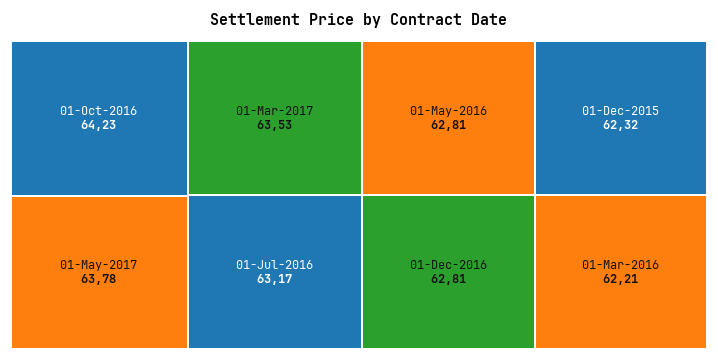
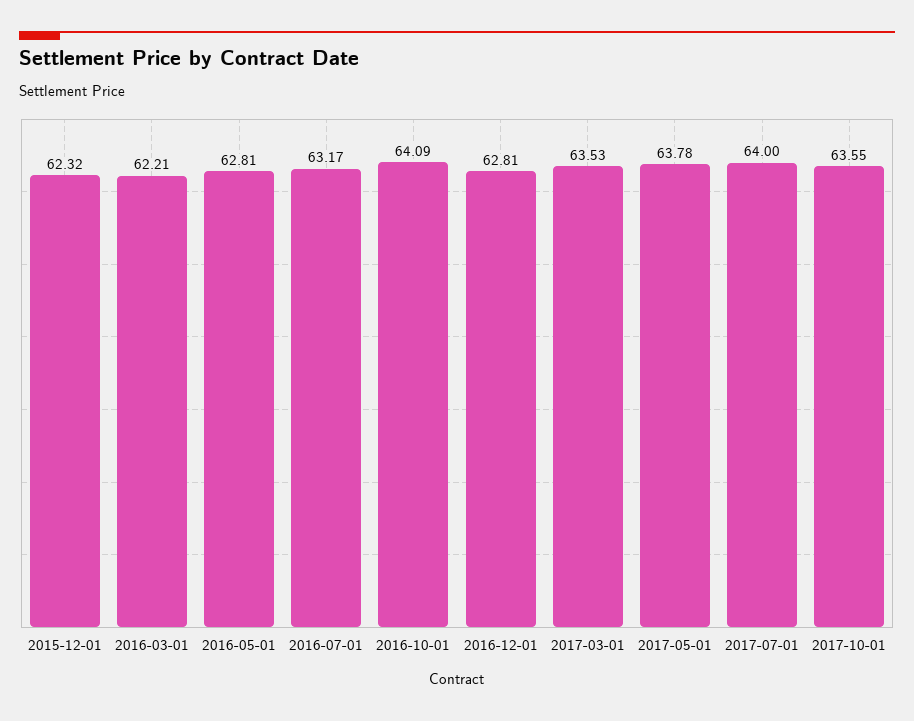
01-Oct-2016: 64.23 -> 64.09
2017-07-01: none -> 64
2017-10-01: none -> 63.55

